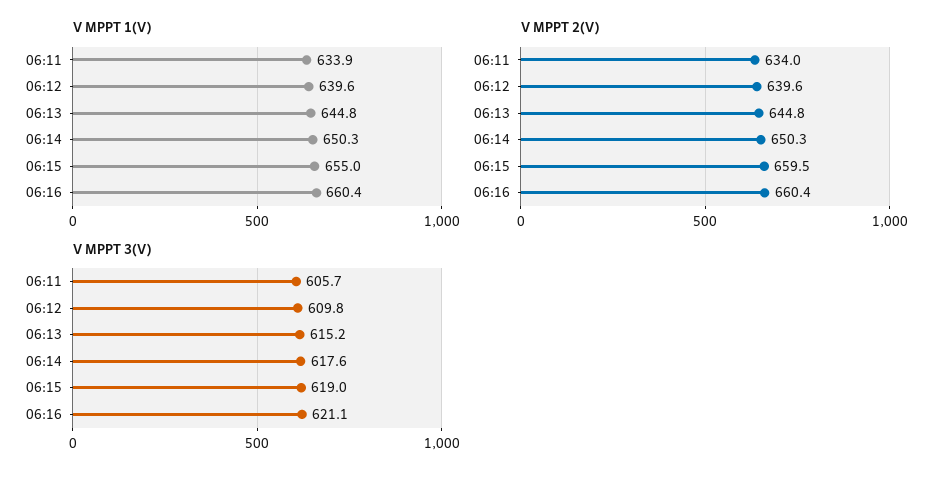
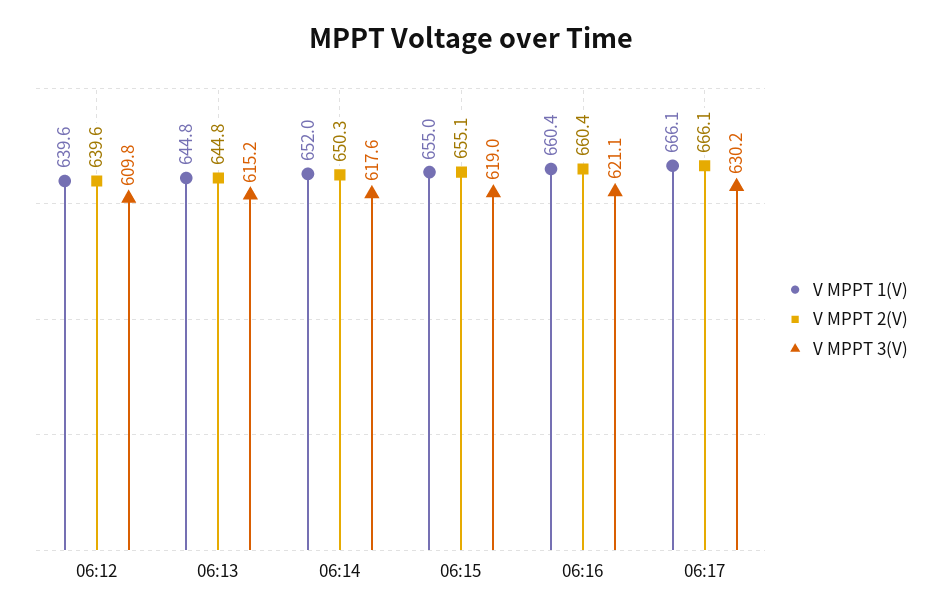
V MPPT 1(V), 06:11: 633.9 -> none
V MPPT 1(V), 06:14: 650.3 -> 652
V MPPT 2(V), 06:11: 634 -> none
V MPPT 2(V), 06:15: 659.5 -> 655.1
V MPPT 3(V), 06:11: 605.7 -> none
V MPPT 1(V), 06:17: none -> 666.1
V MPPT 2(V), 06:17: none -> 666.1
V MPPT 3(V), 06:17: none -> 630.2

